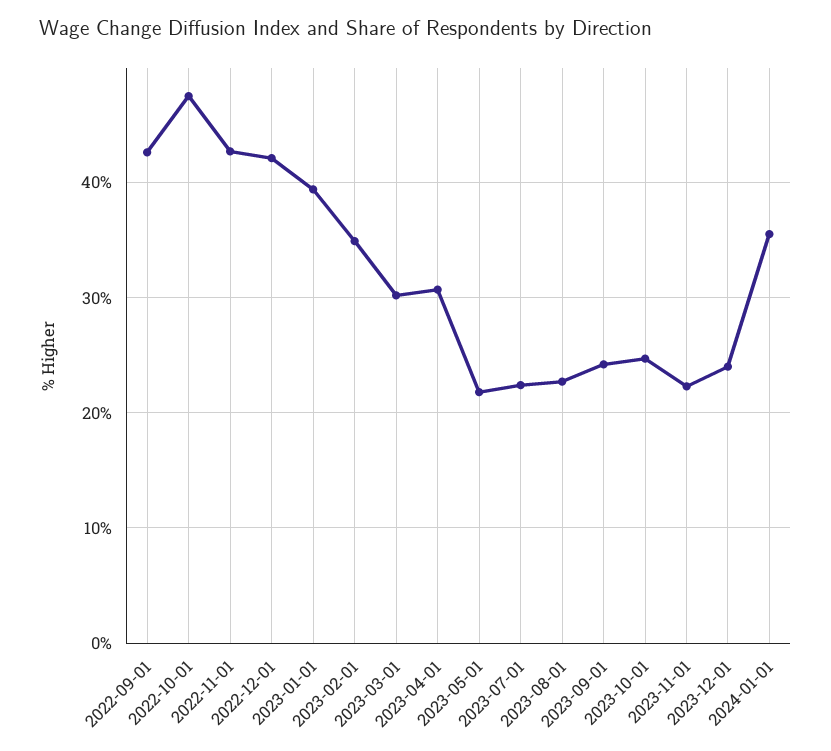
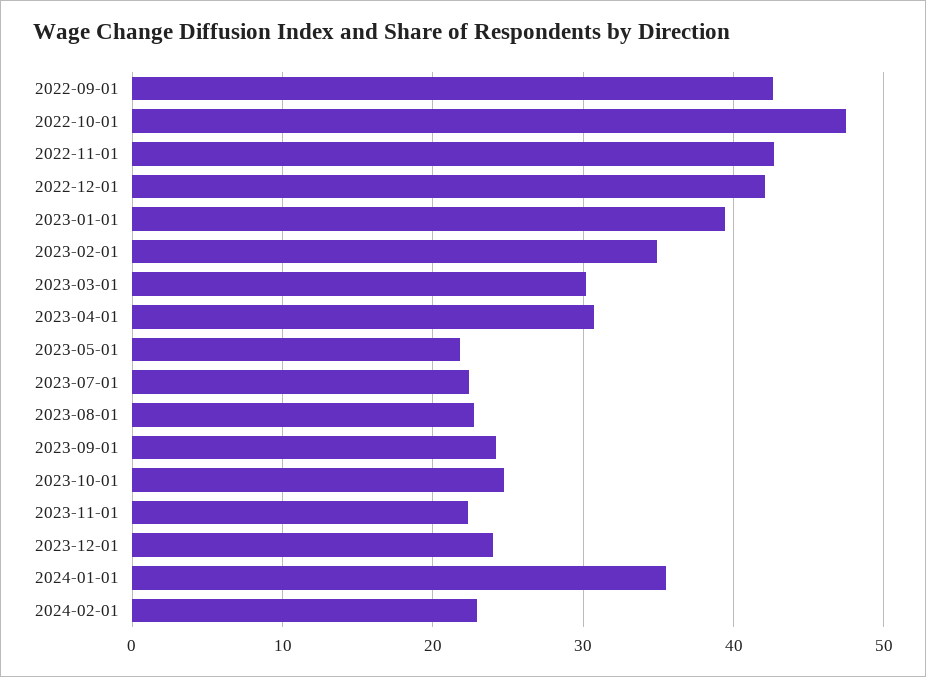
2024-02-01: none -> 23

